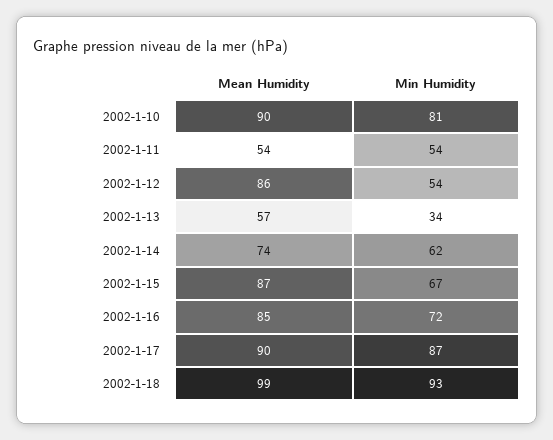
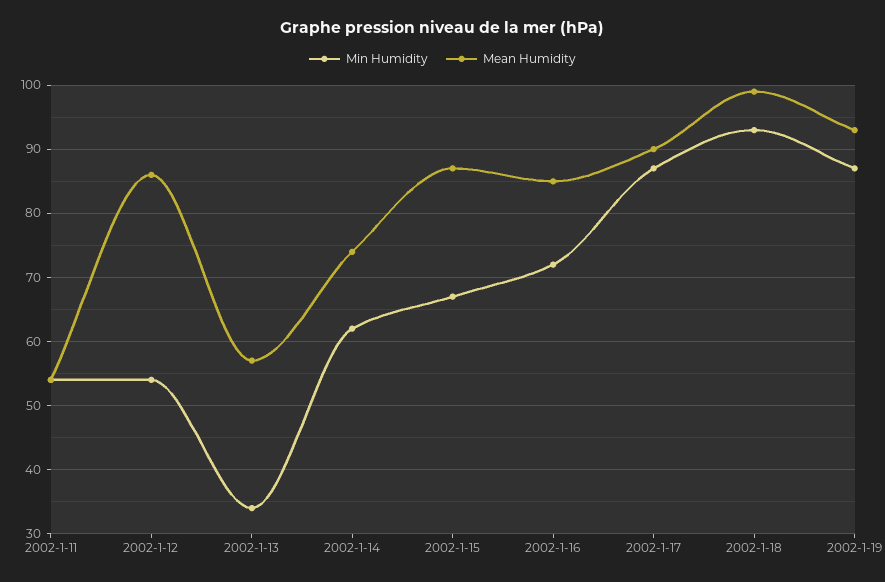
Mean Humidity, 2002-1-10: 90 -> none
Min Humidity, 2002-1-10: 81 -> none
Min Humidity, 2002-1-19: none -> 87
Mean Humidity, 2002-1-19: none -> 93

